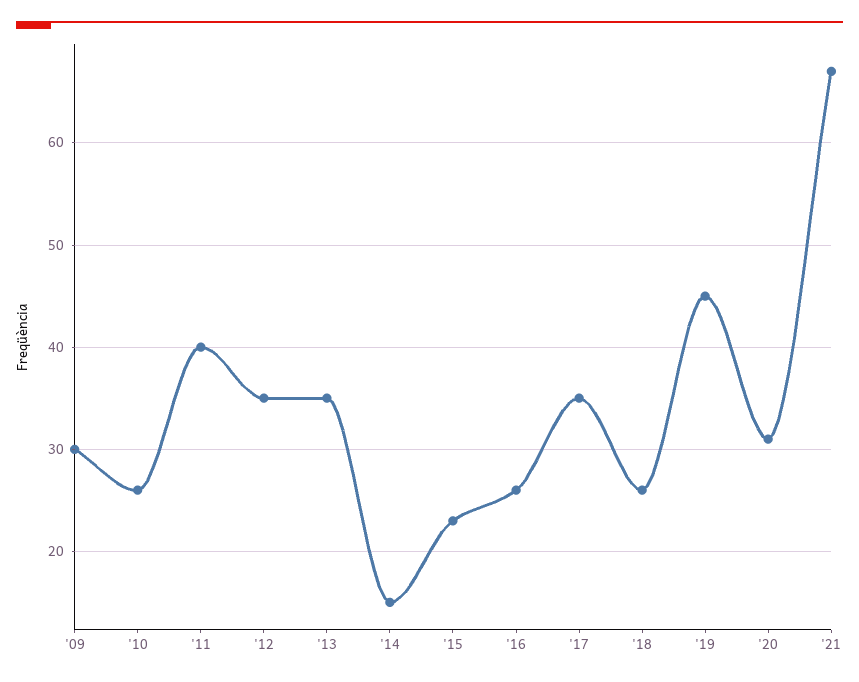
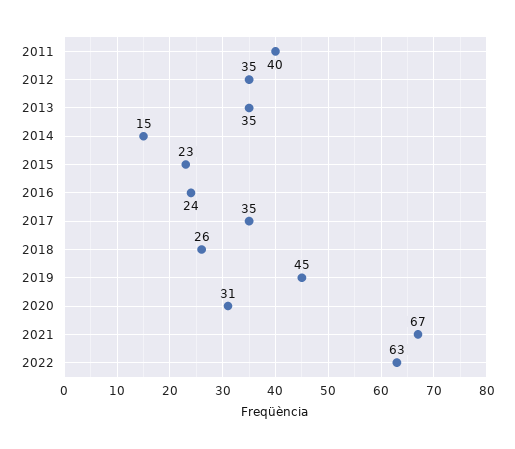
'09: 30 -> none
'10: 26 -> none
'16: 26 -> 24
2022: none -> 63

